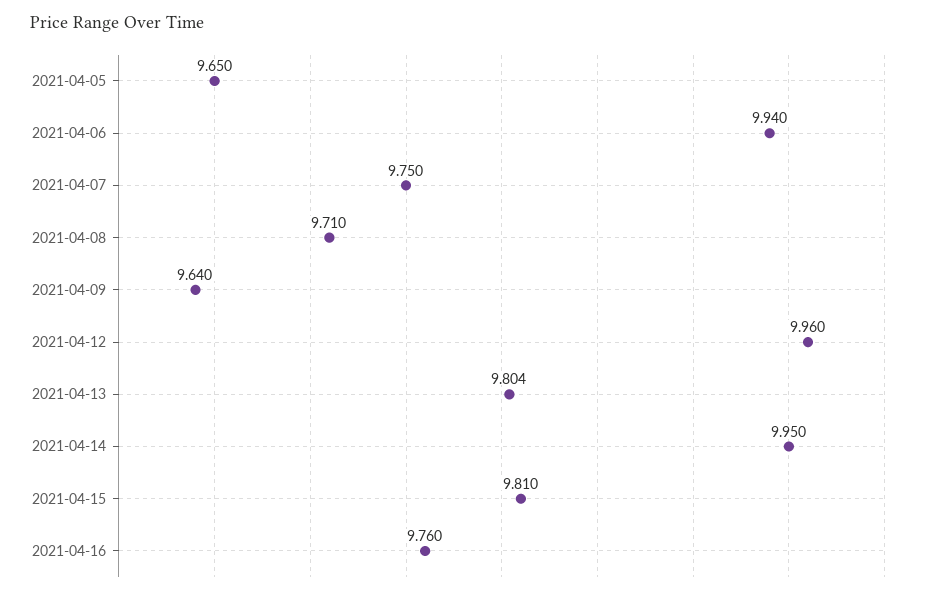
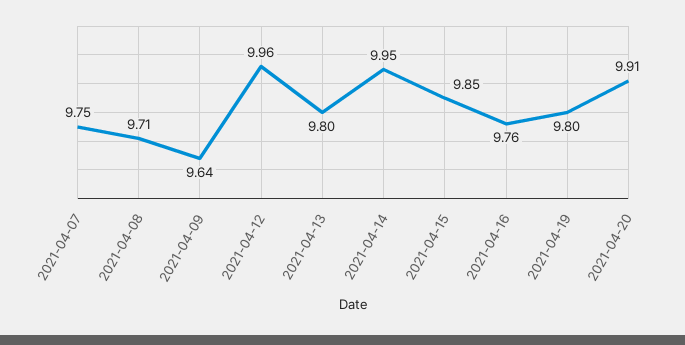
2021-04-05: 9.65 -> none
2021-04-06: 9.94 -> none
2021-04-15: 9.81 -> 9.85
2021-04-19: none -> 9.8
2021-04-20: none -> 9.91

